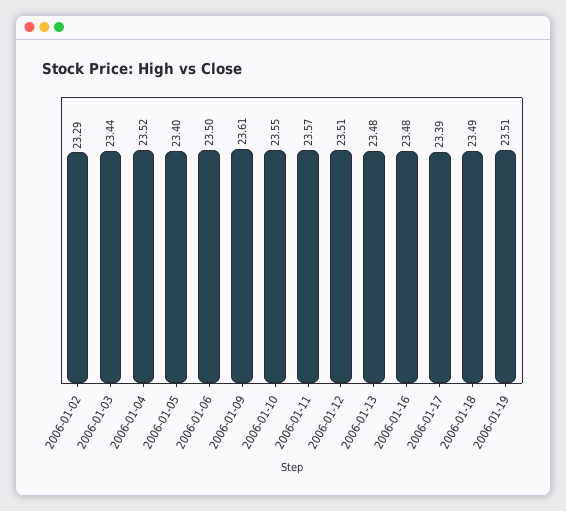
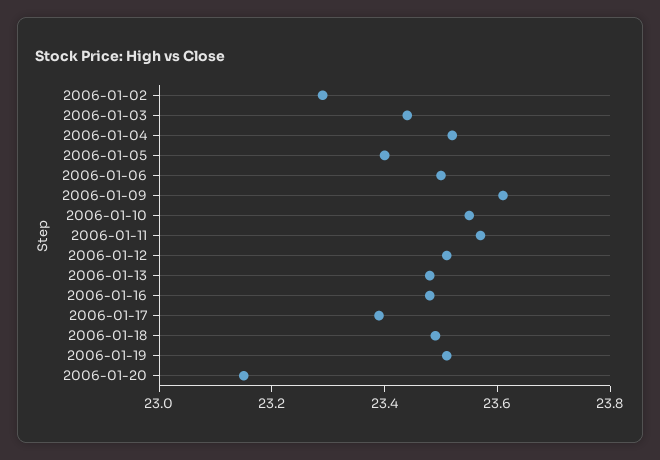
2006-01-20: none -> 23.15

